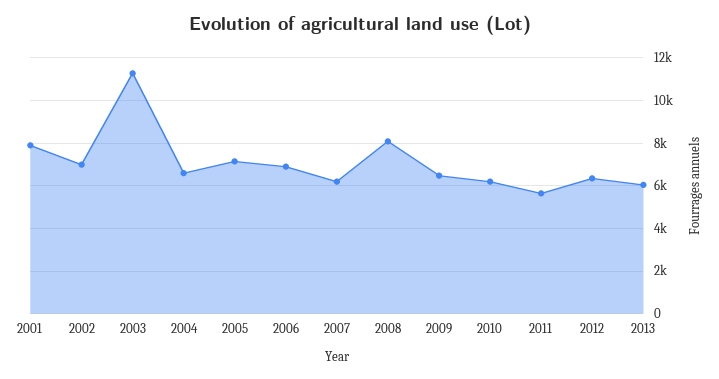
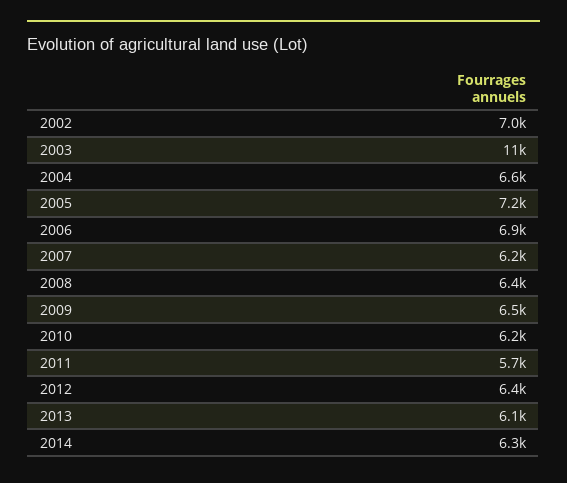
2001: 8000 -> none
2008: 8000 -> 6400
2014: none -> 6300

